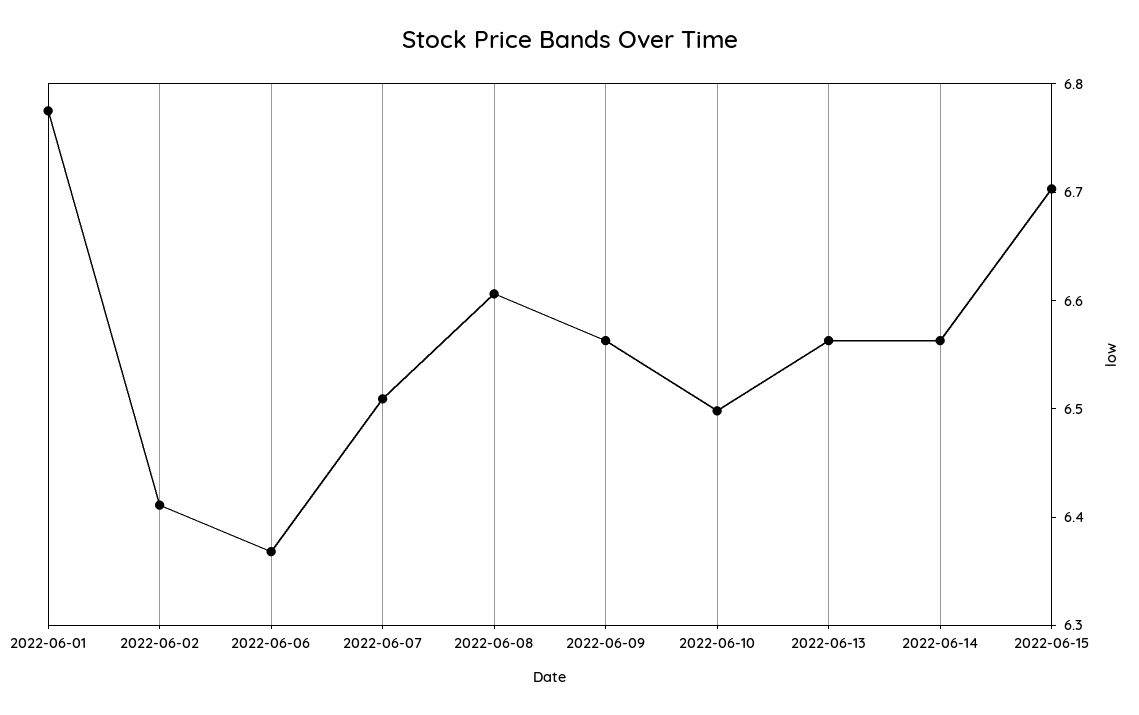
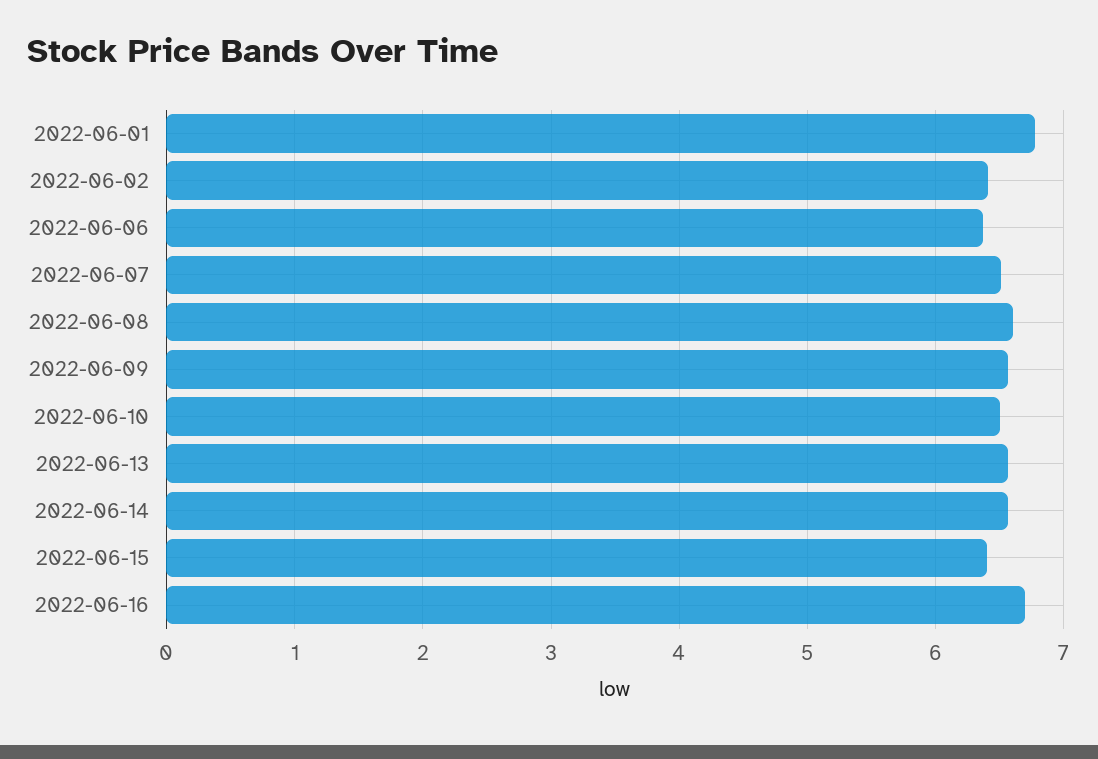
2022-06-15: 6.7 -> 6.4
2022-06-16: none -> 6.7

